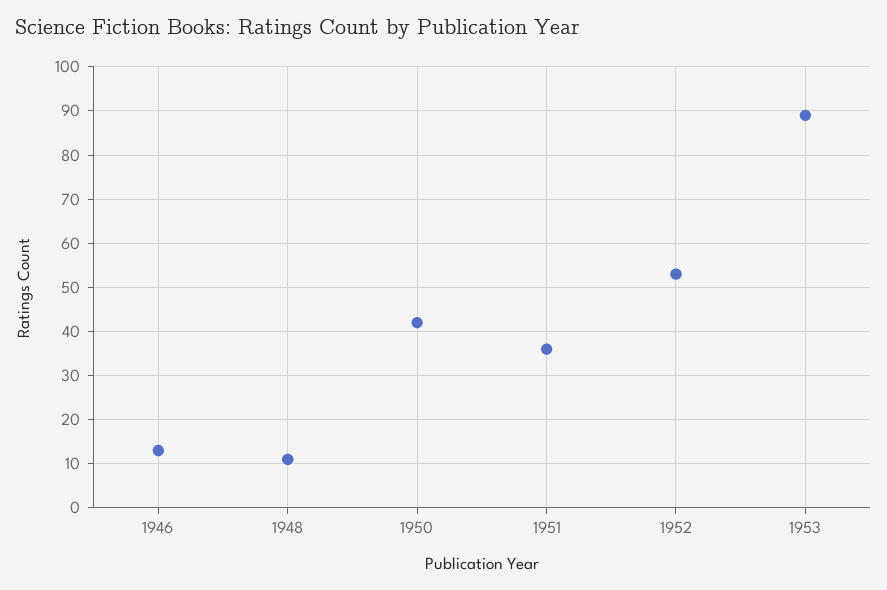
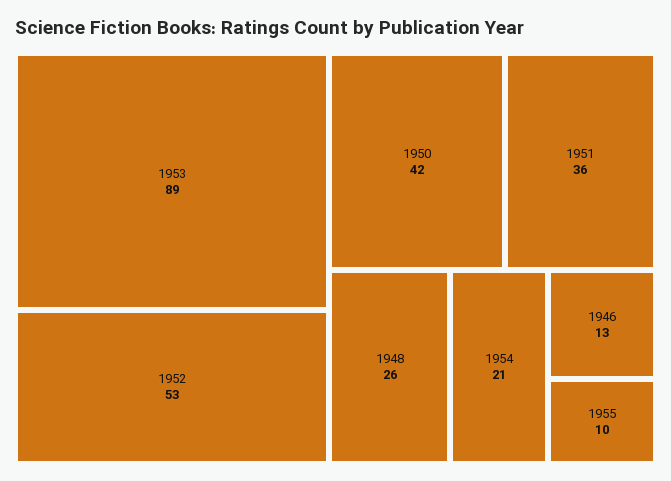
1948: 10 -> 26
1954: none -> 21
1955: none -> 10

